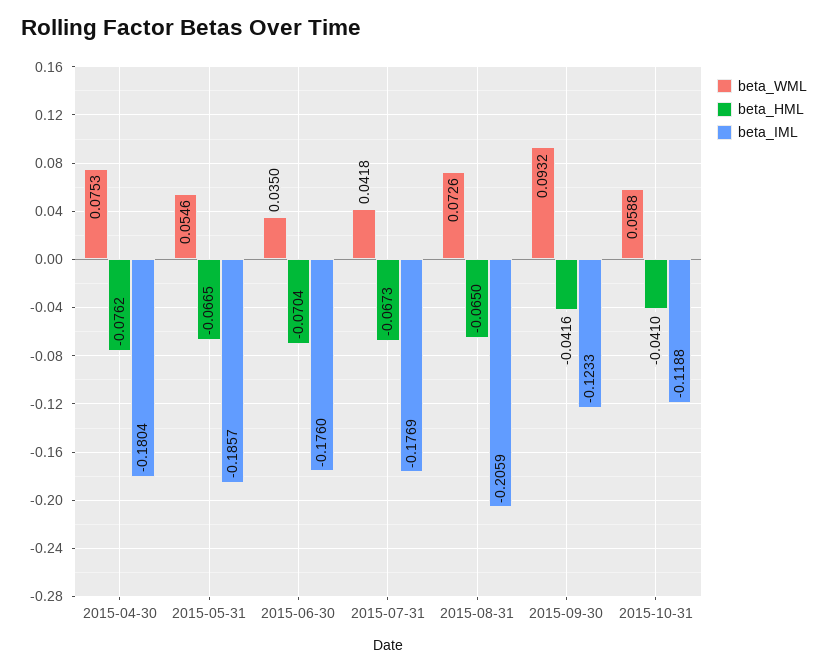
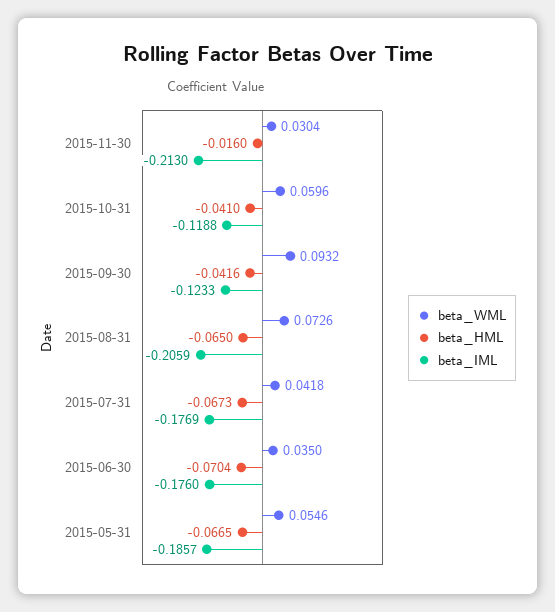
beta_WML, 2015-04-30: 0.0753 -> none
beta_HML, 2015-04-30: -0.0762 -> none
beta_IML, 2015-04-30: -0.1804 -> none
beta_WML, 2015-10-31: 0.0588 -> 0.0596
beta_WML, 2015-11-30: none -> 0.0304
beta_HML, 2015-11-30: none -> -0.016
beta_IML, 2015-11-30: none -> -0.213

